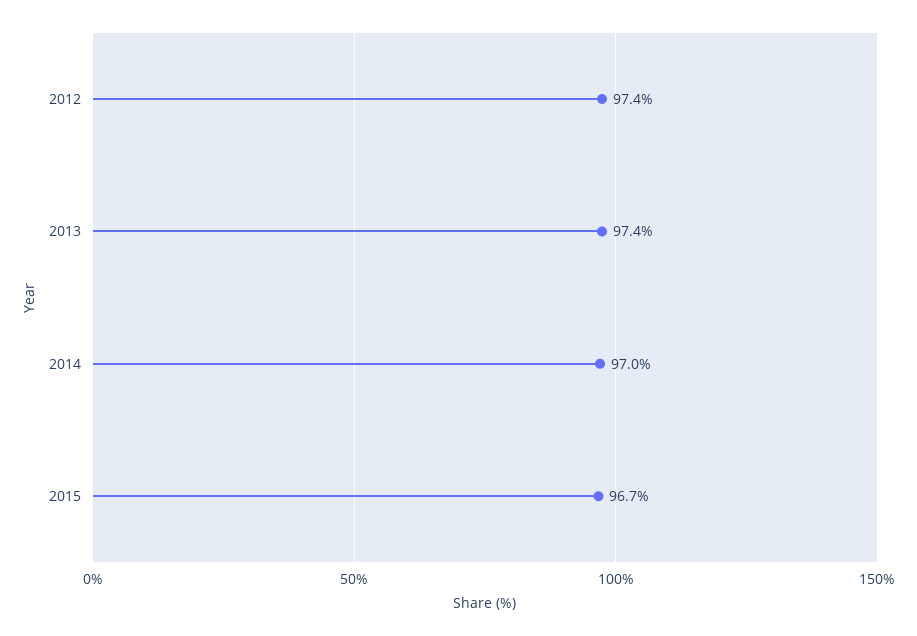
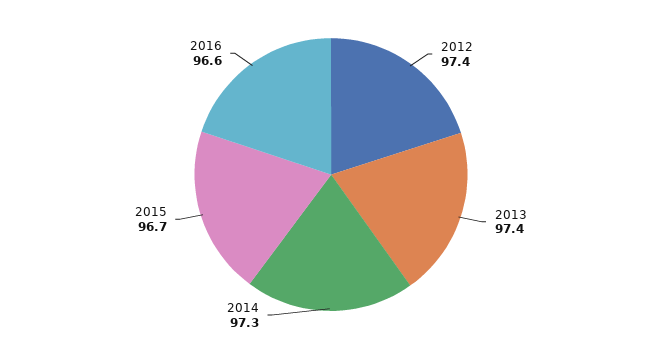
2014: 97 -> 97.3
2016: none -> 96.6

